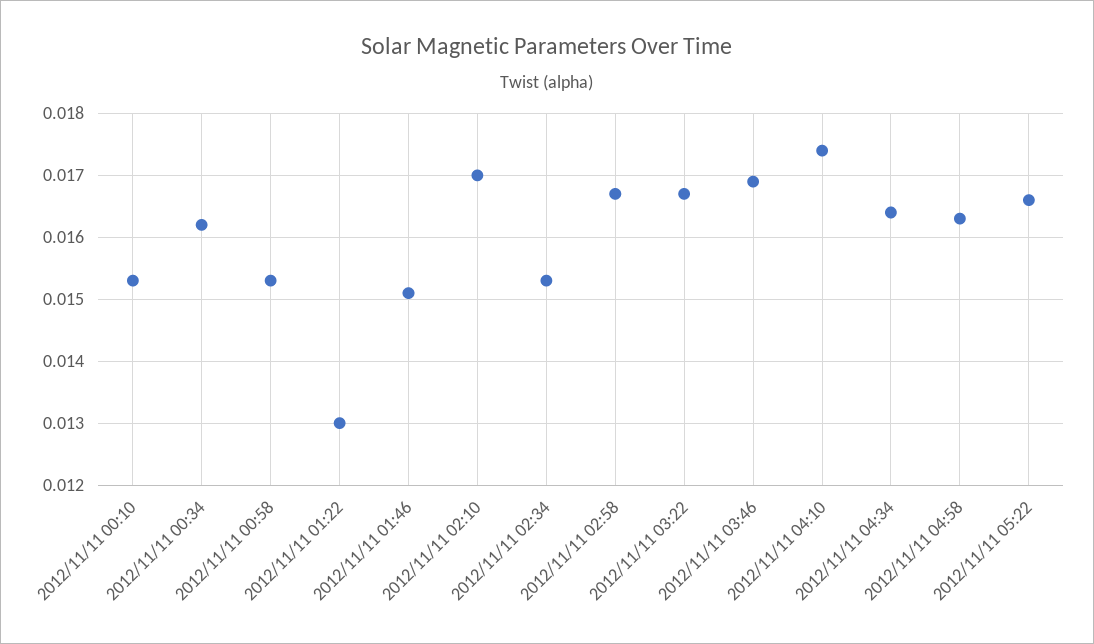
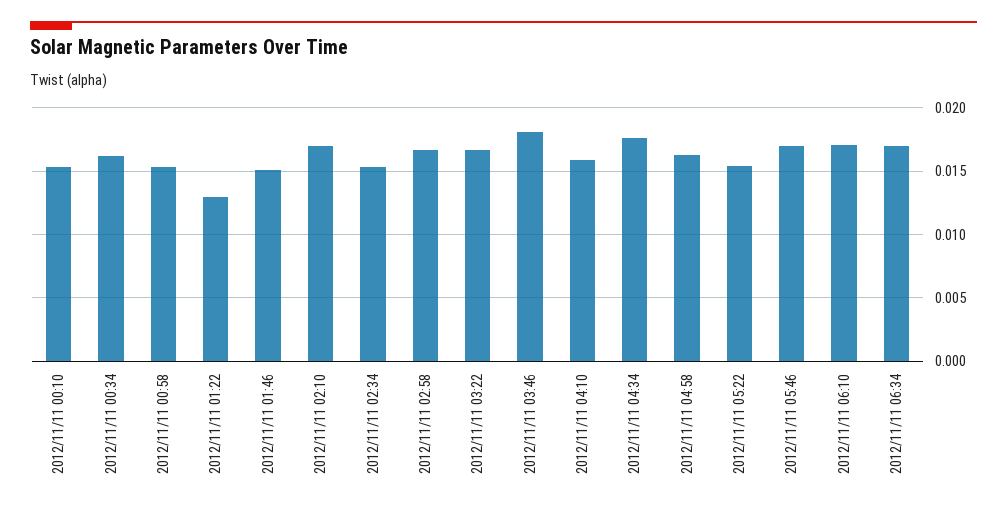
2012/11/11 03:46: 0.0169 -> 0.018
2012/11/11 04:10: 0.0174 -> 0.016
2012/11/11 04:34: 0.0164 -> 0.0175
2012/11/11 05:22: 0.0166 -> 0.0155
2012/11/11 05:46: none -> 0.017
2012/11/11 06:10: none -> 0.017
2012/11/11 06:34: none -> 0.017

